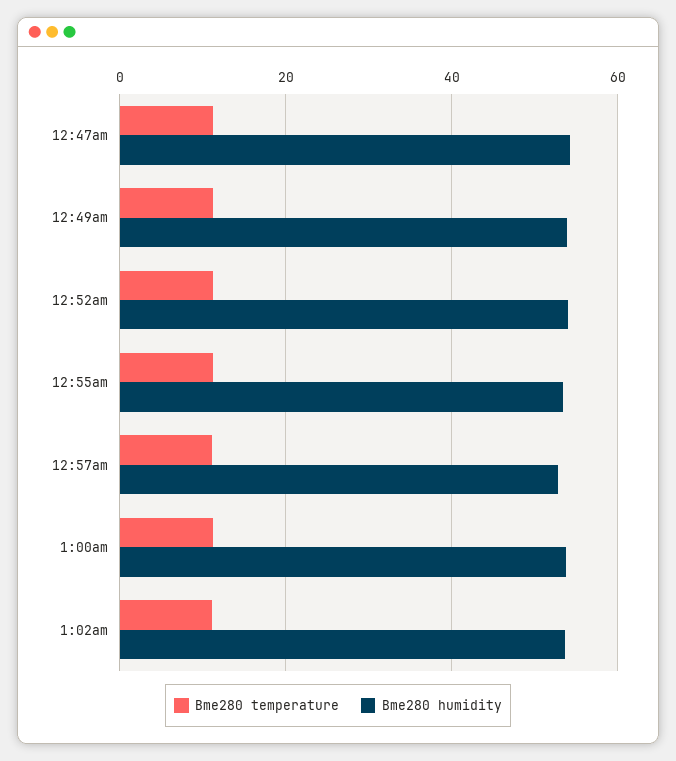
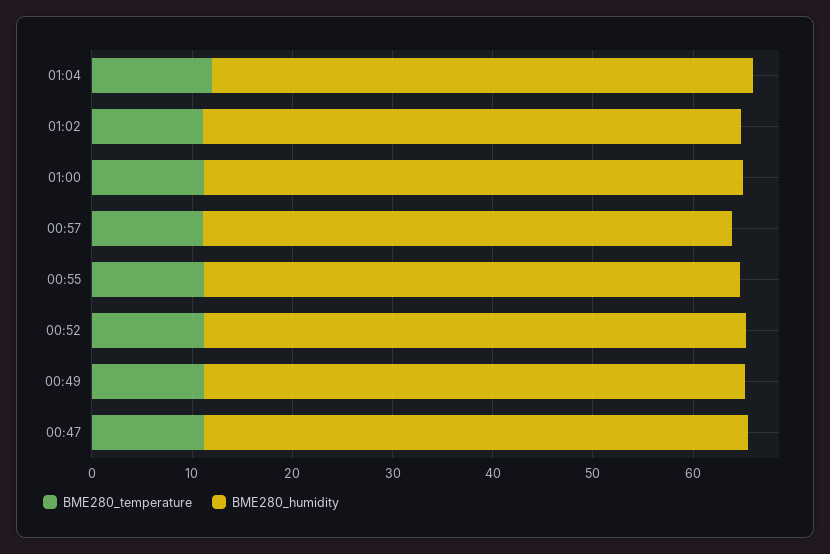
Bme280 temperature, 01:04: none -> 12
Bme280 humidity, 01:04: none -> 54

